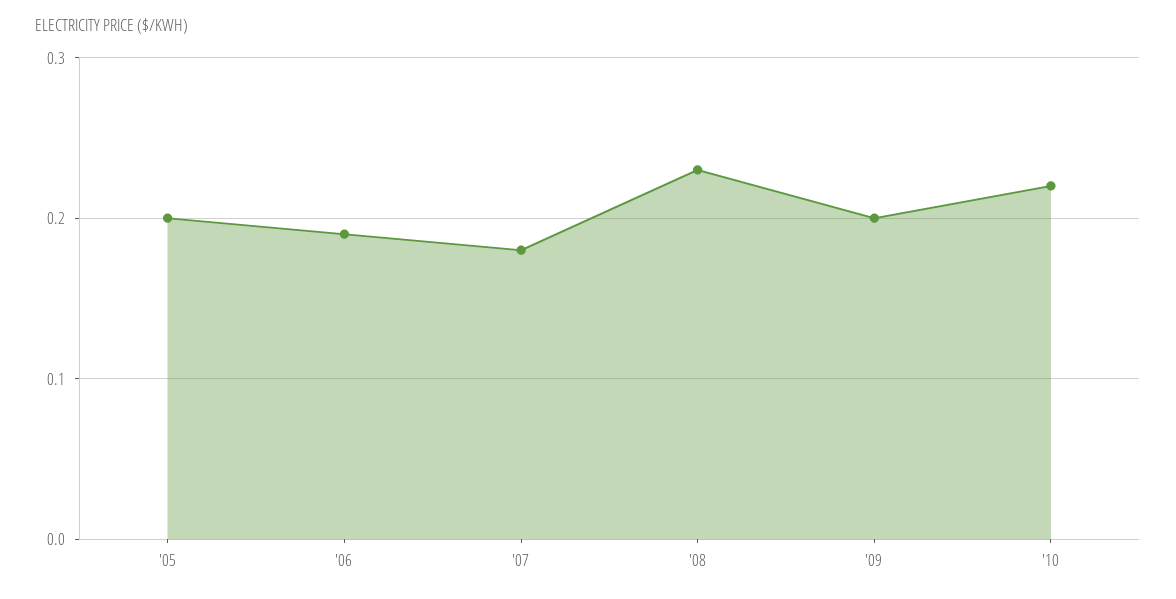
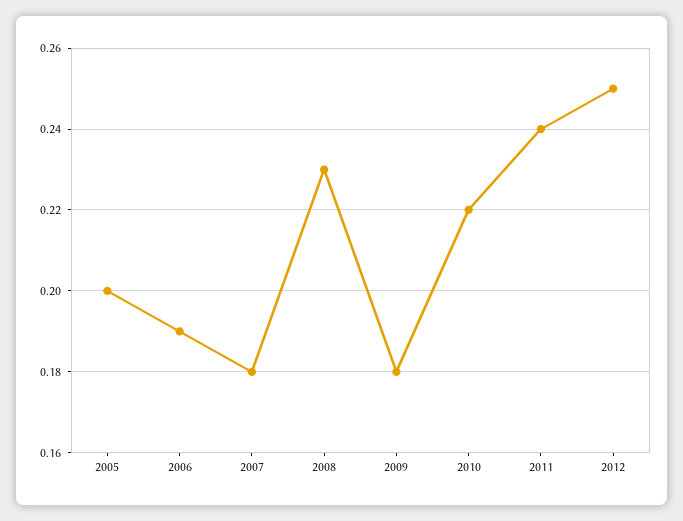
'09: 0.2 -> 0.18
2011: none -> 0.24
2012: none -> 0.25

